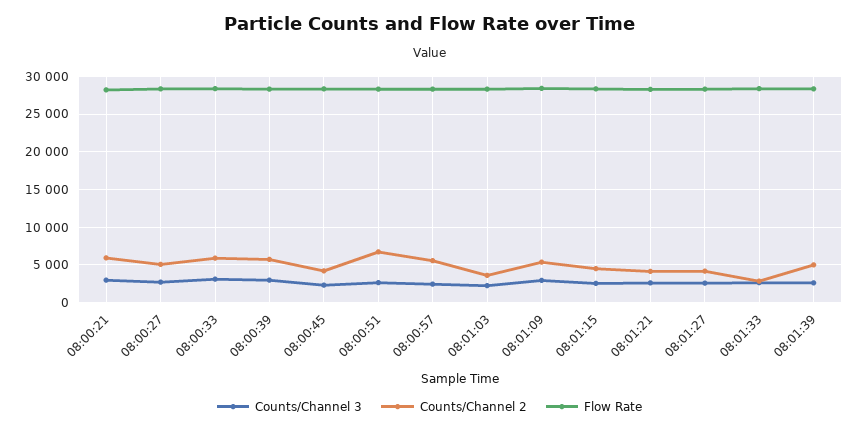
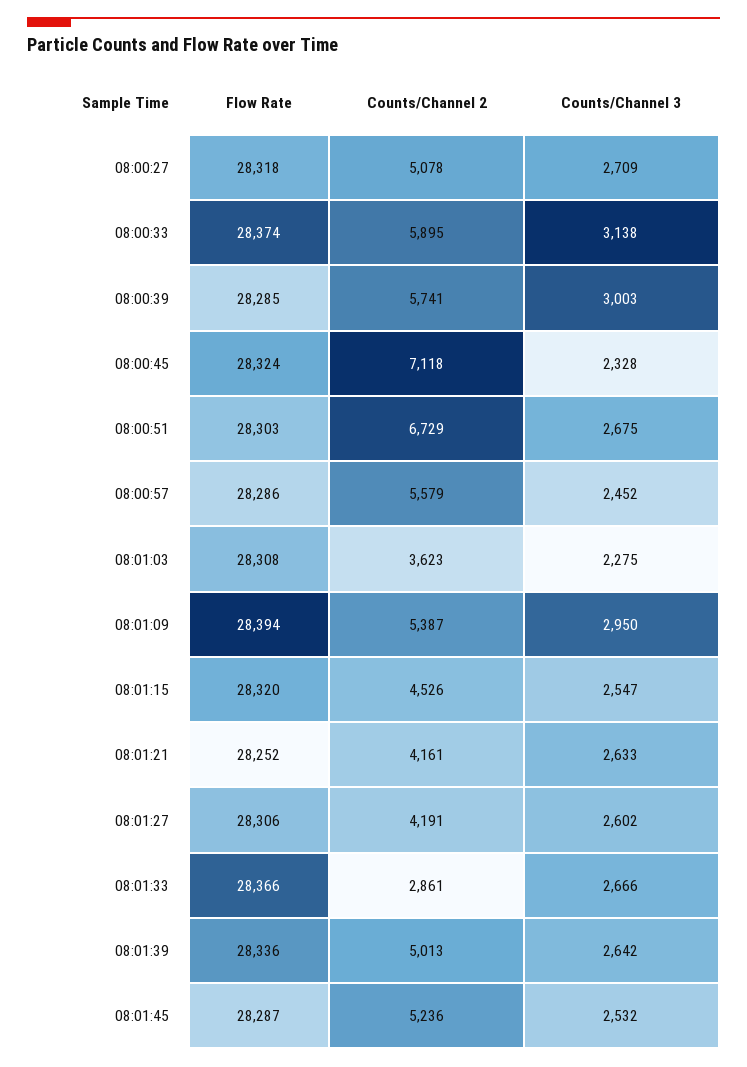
Counts/Channel 3, 08:00:21: 3000 -> none
Counts/Channel 2, 08:00:21: 6000 -> none
Flow Rate, 08:00:21: 28000 -> none
Counts/Channel 2, 08:00:45: 4000 -> 7118
Flow Rate, 08:01:45: none -> 28287
Counts/Channel 2, 08:01:45: none -> 5236
Counts/Channel 3, 08:01:45: none -> 2532

